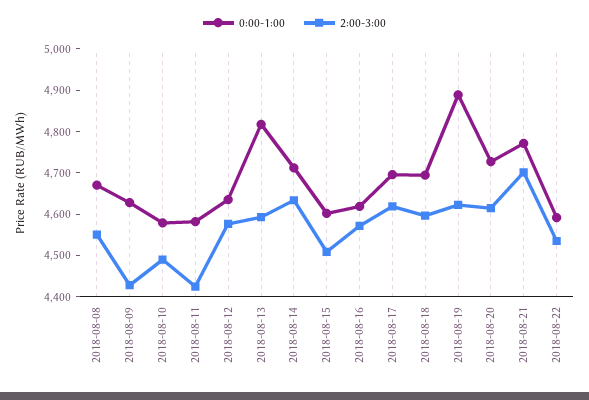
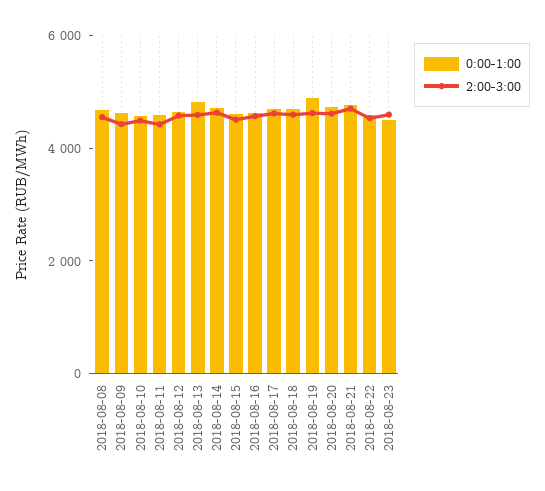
0:00-1:00, 2018-08-23: none -> 4500
2:00-3:00, 2018-08-23: none -> 4500

